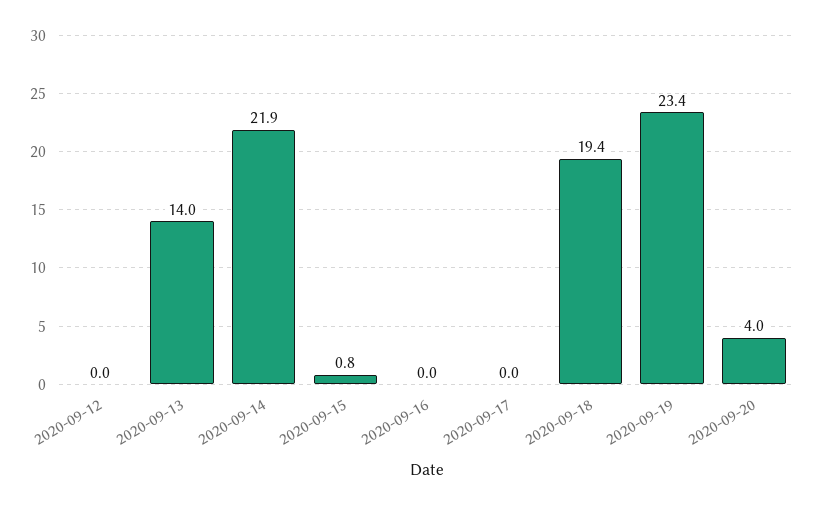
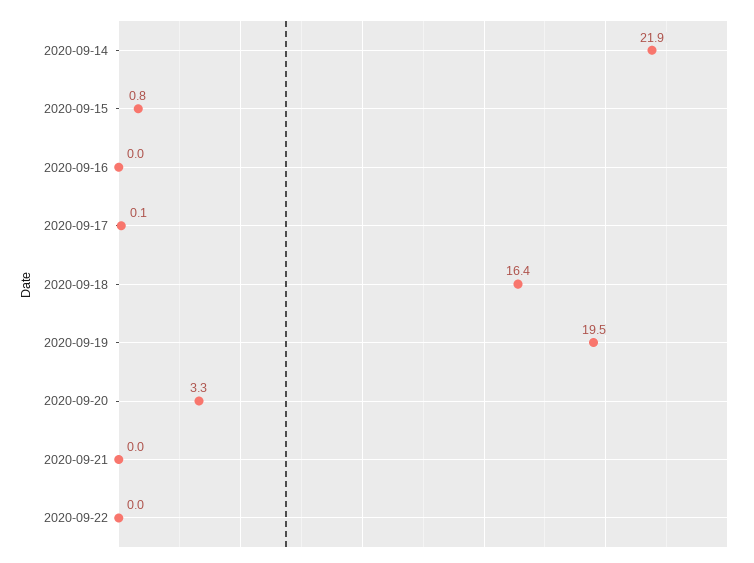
2020-09-12: 0 -> none
2020-09-13: 14 -> none
2020-09-17: 0 -> 0.1
2020-09-18: 19.4 -> 16.4
2020-09-19: 23.4 -> 19.5
2020-09-20: 4 -> 3.3
2020-09-21: none -> 0
2020-09-22: none -> 0

